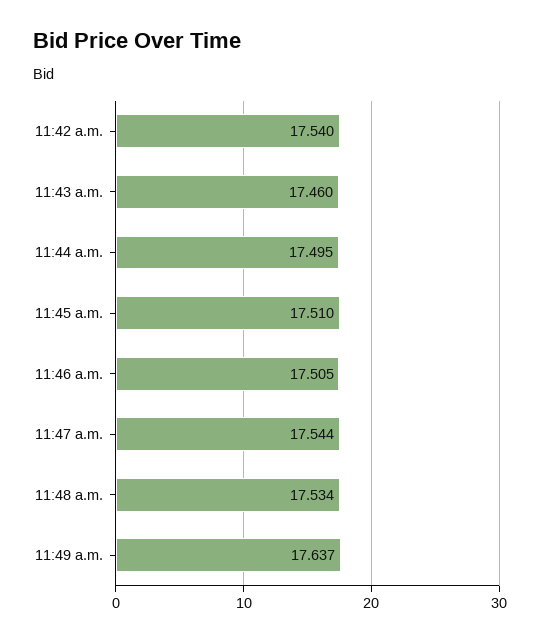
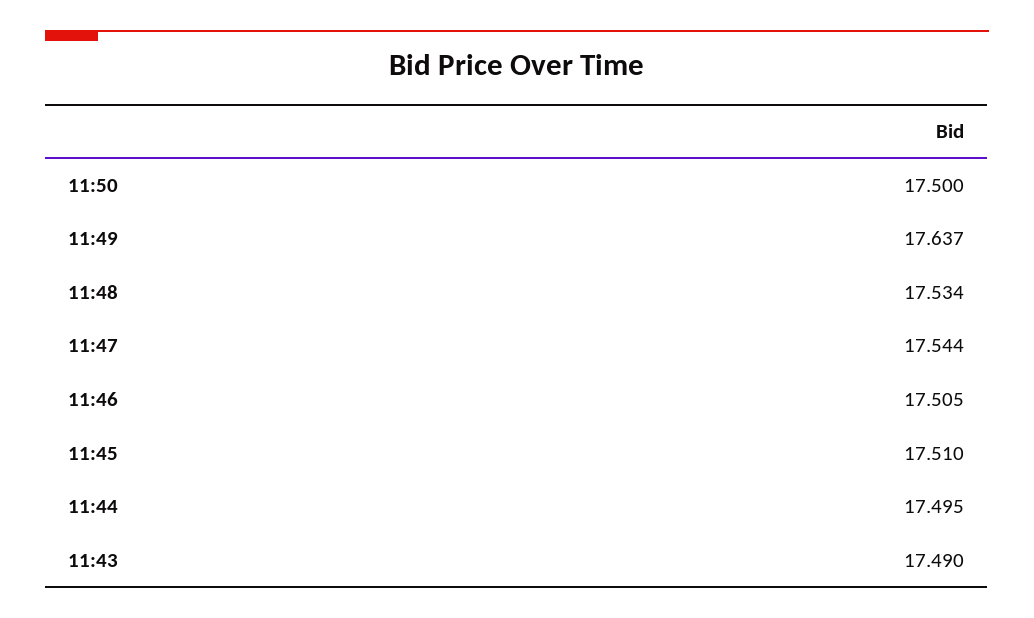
11:42 a.m.: 17.54 -> none
11:43 a.m.: 17.46 -> 17.49
11:50: none -> 17.5

